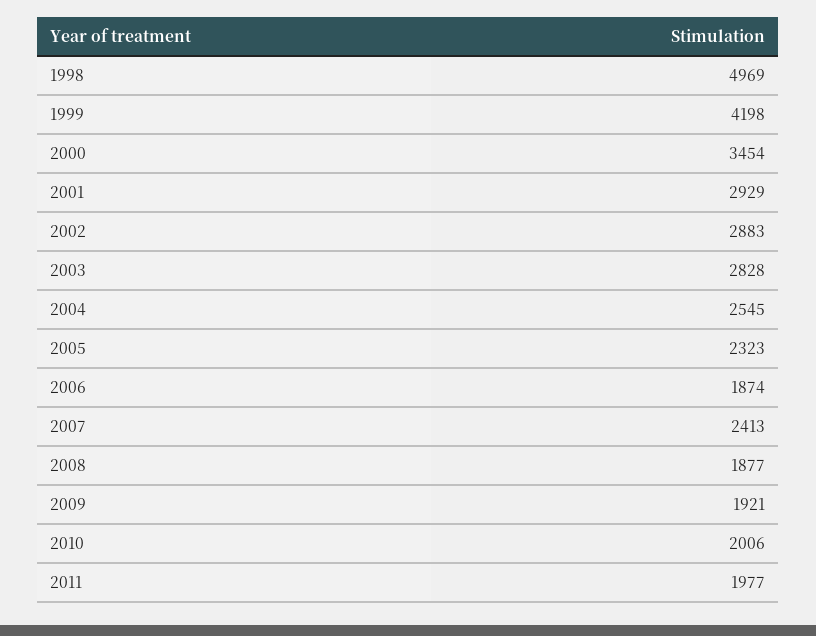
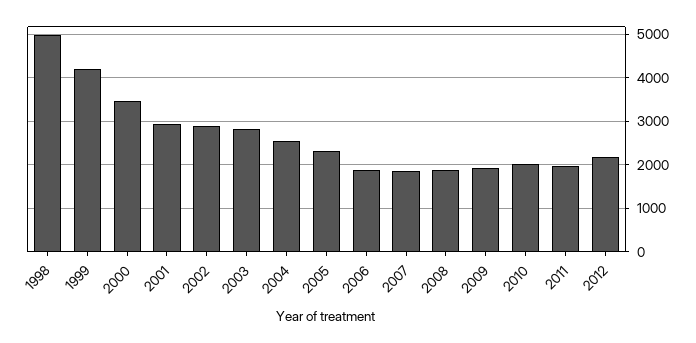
2007: 2413 -> 1800
2012: none -> 2200

